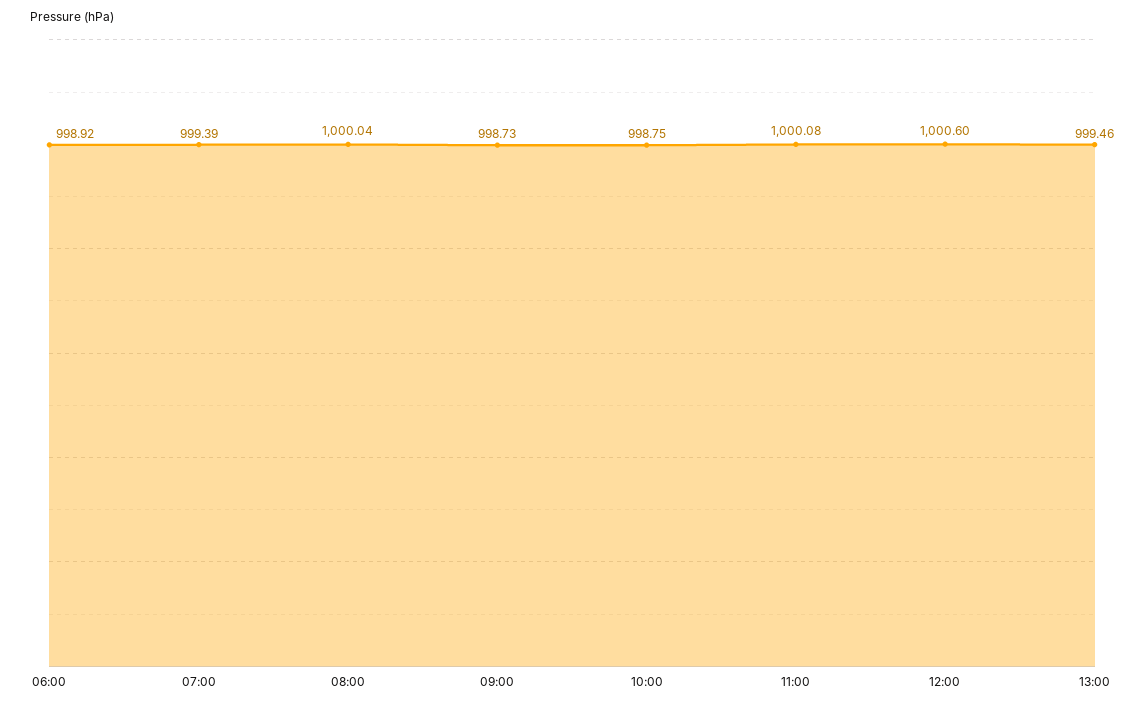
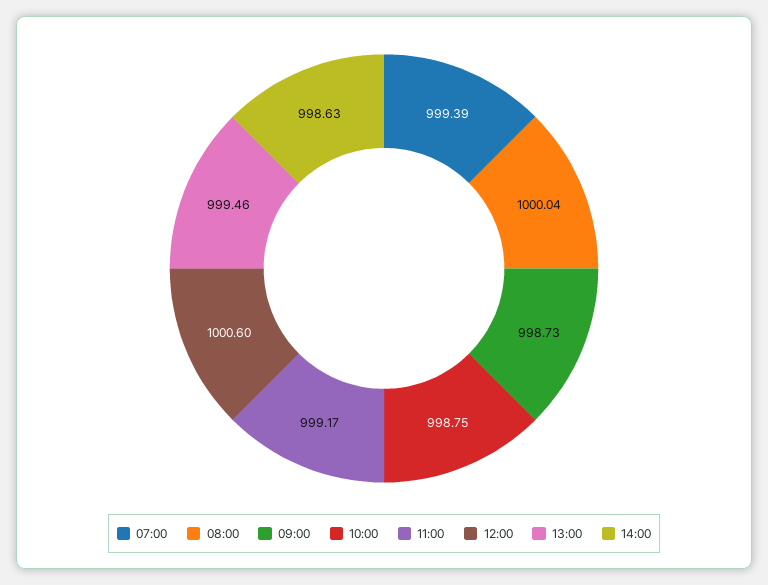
06:00: 998.92 -> none
11:00: 1000.08 -> 999.17
14:00: none -> 998.63

